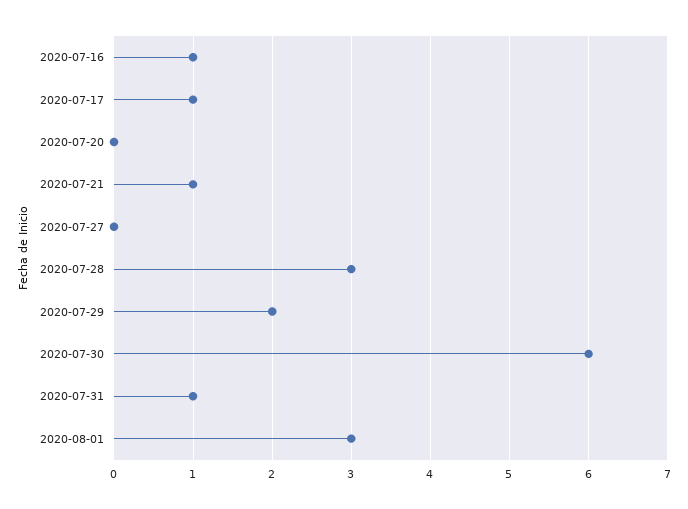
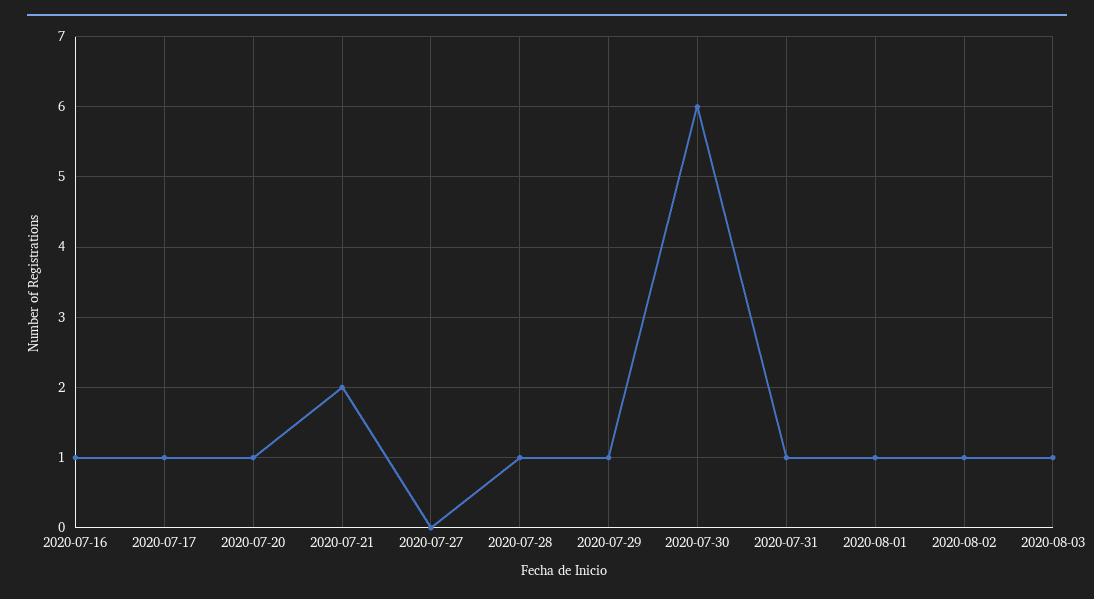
2020-07-20: 0 -> 1
2020-07-21: 1 -> 2
2020-07-28: 3 -> 1
2020-07-29: 2 -> 1
2020-08-01: 3 -> 1
2020-08-02: none -> 1
2020-08-03: none -> 1

